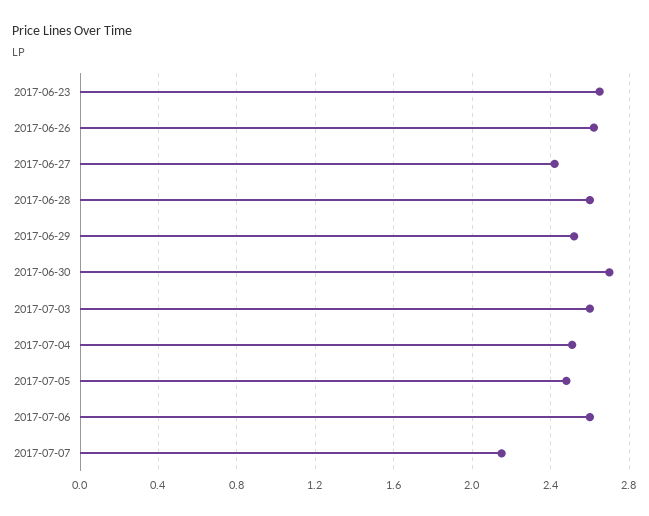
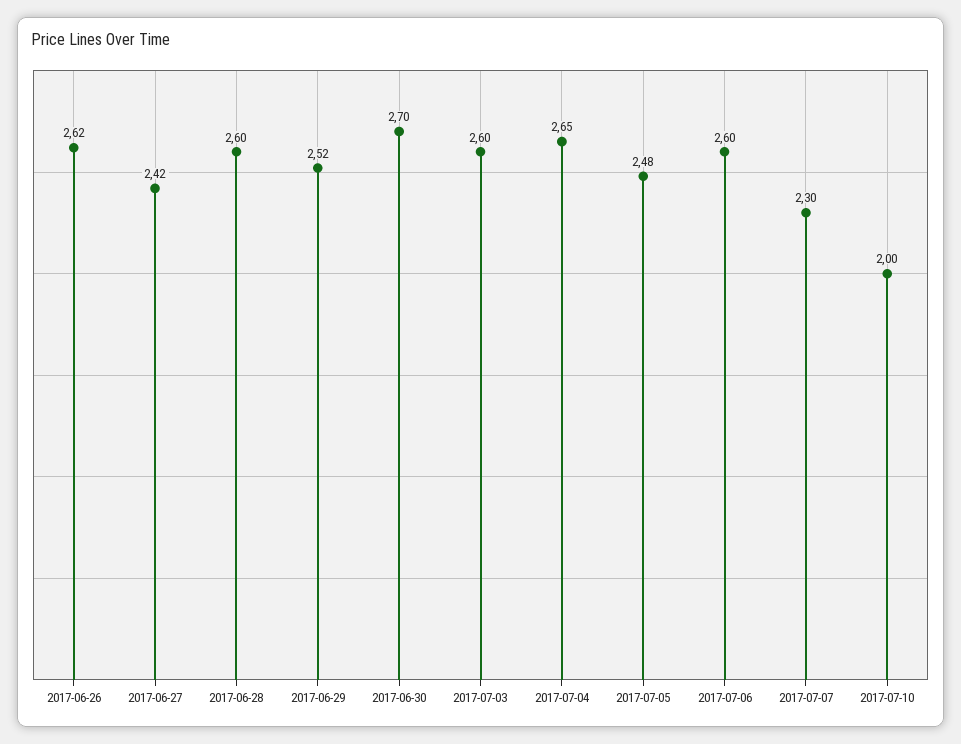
2017-06-23: 2.65 -> none
2017-07-04: 2.5 -> 2.65
2017-07-07: 2.15 -> 2.3
2017-07-10: none -> 2

